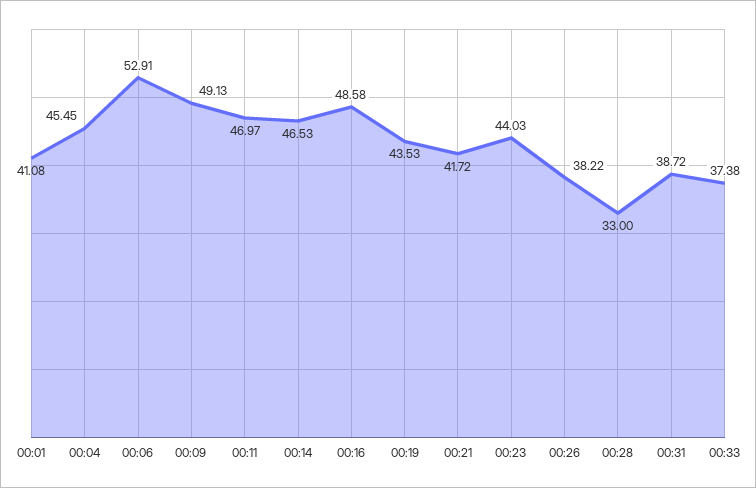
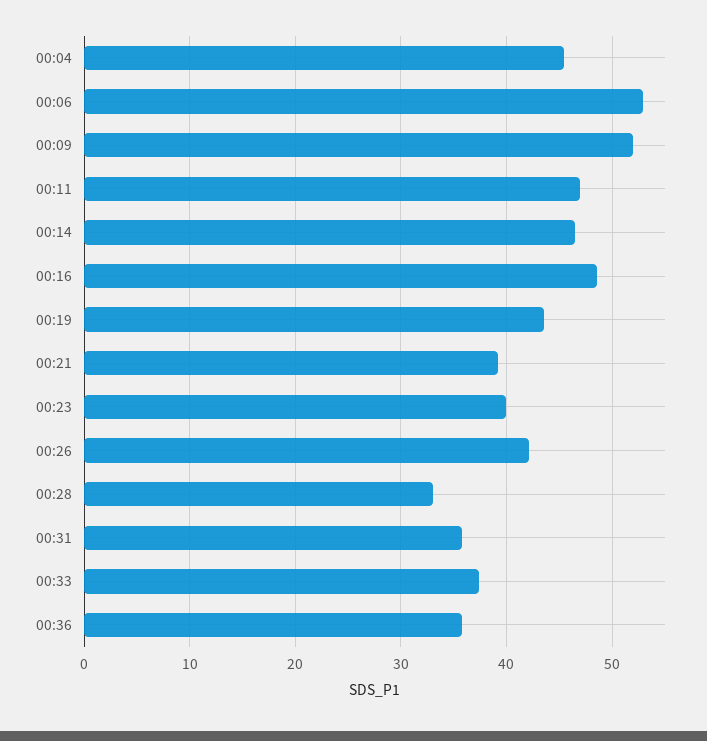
00:01: 41.08 -> none
00:09: 49.13 -> 52
00:21: 41.72 -> 39
00:23: 44.03 -> 40
00:26: 38.22 -> 42
00:31: 38.72 -> 36
00:36: none -> 36

